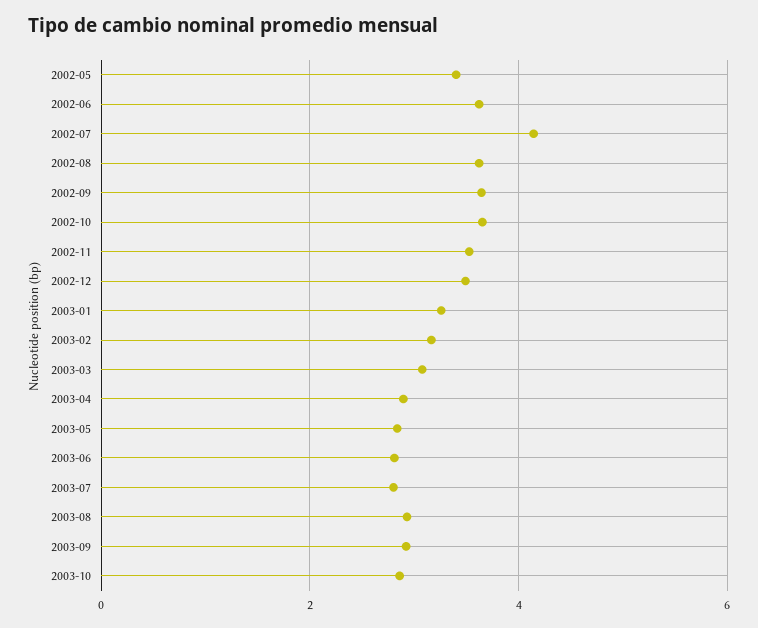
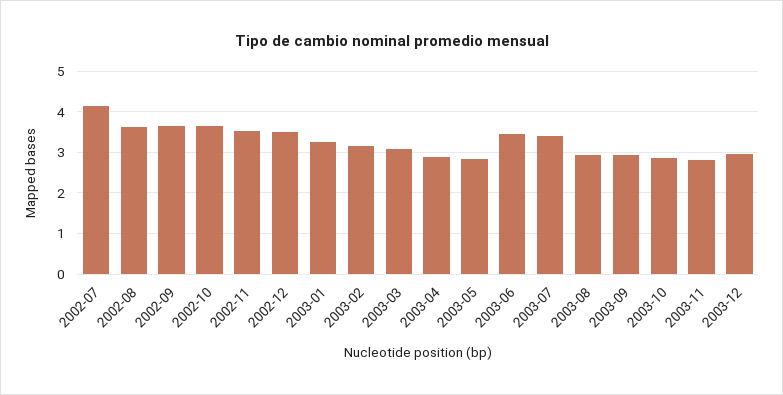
2002-05: 3.4 -> none
2002-06: 3.6 -> none
2003-06: 2.8 -> 3.4
2003-07: 2.8 -> 3.4
2003-11: none -> 2.8
2003-12: none -> 3

